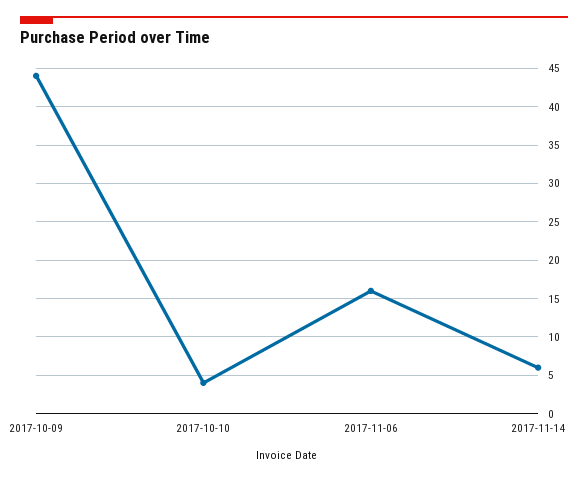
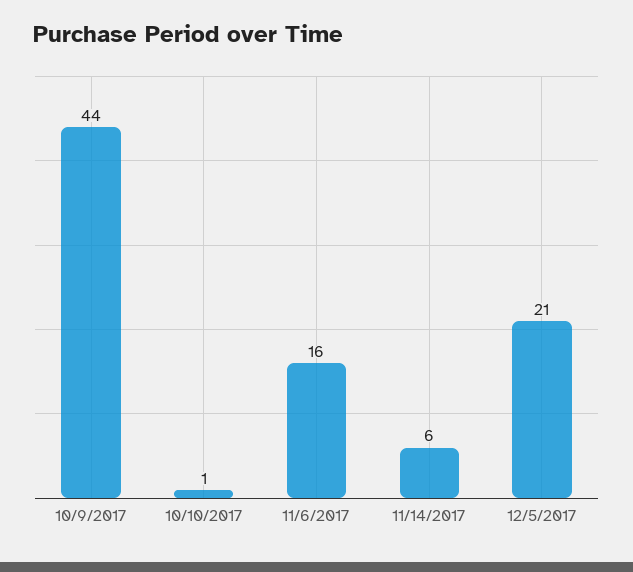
2017-10-10: 4 -> 1
12/5/2017: none -> 21

